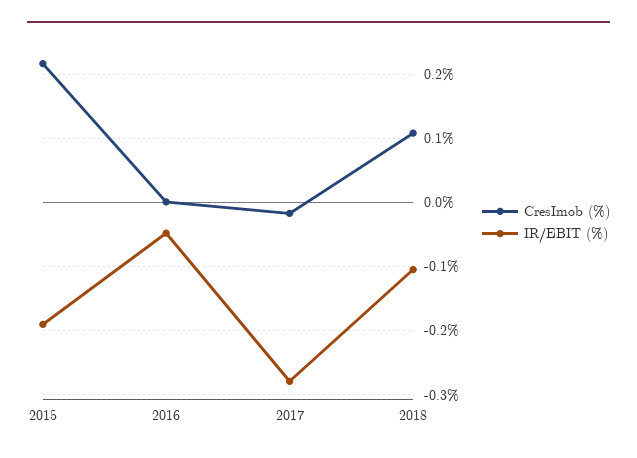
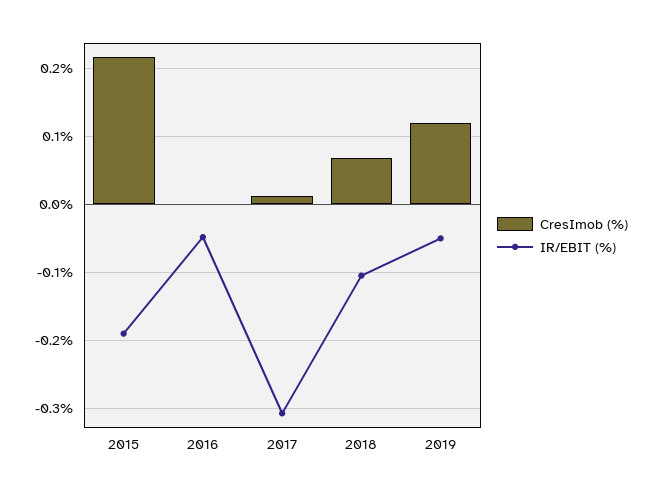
CresImob (%), 2017: -0.02 -> 0.01
IR/EBIT (%), 2017: -0.28 -> -0.31
CresImob (%), 2018: 0.11 -> 0.07
CresImob (%), 2019: none -> 0.12
IR/EBIT (%), 2019: none -> -0.05

